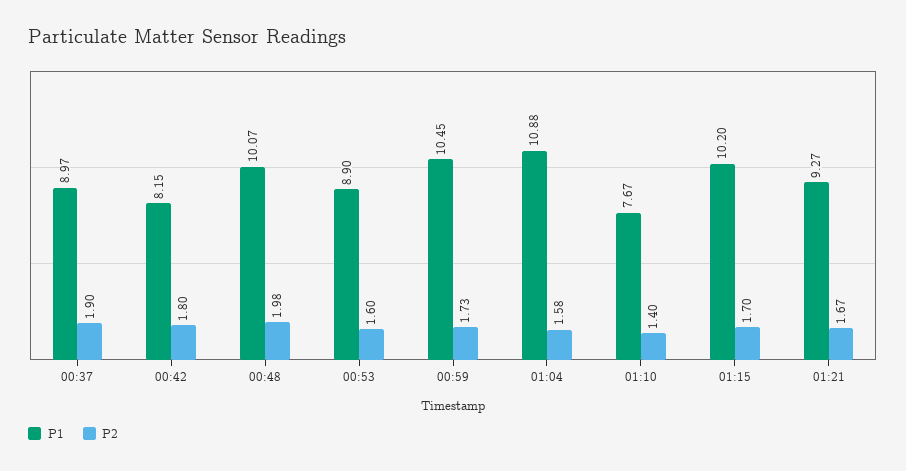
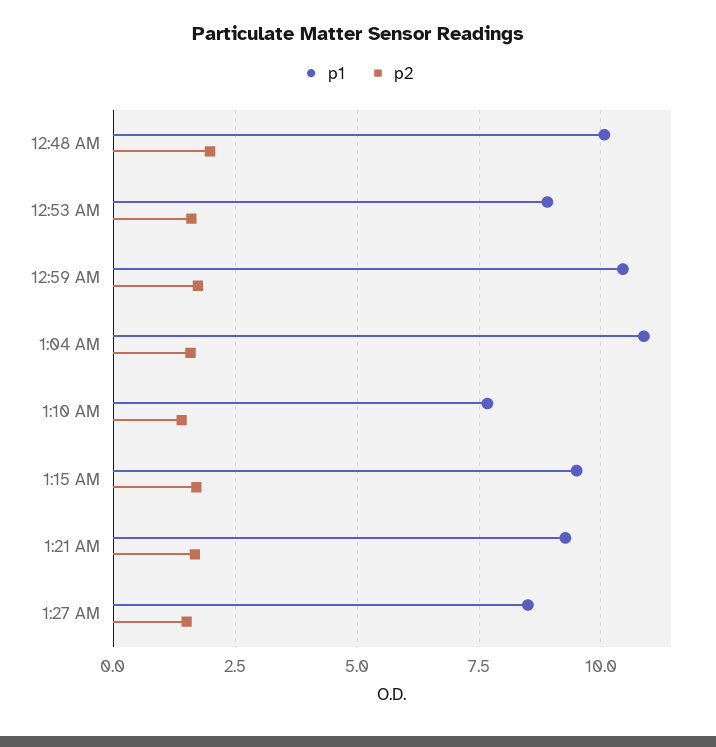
P1, 00:37: 8.97 -> none
P2, 00:37: 1.9 -> none
P1, 00:42: 8.15 -> none
P2, 00:42: 1.8 -> none
P1, 01:15: 10.2 -> 9.5
P1, 1:27 AM: none -> 8.5
P2, 1:27 AM: none -> 1.5

